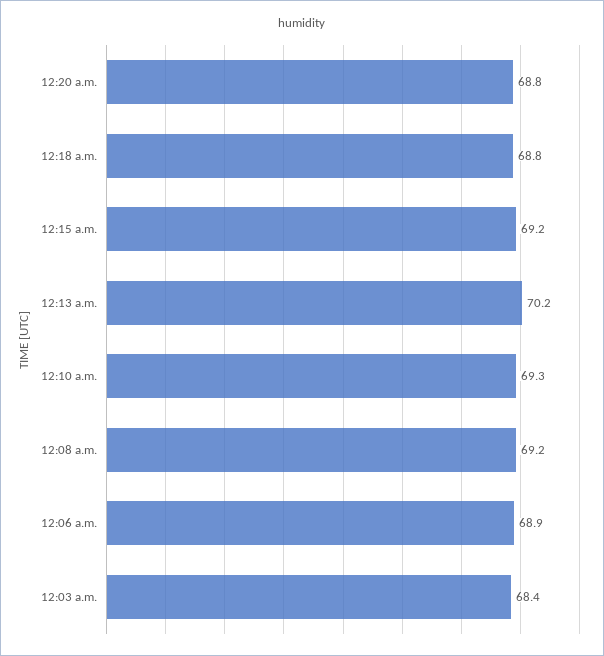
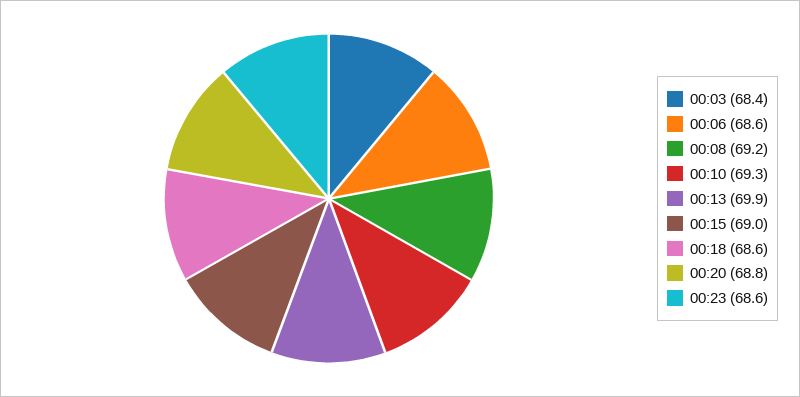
12:18 a.m.: 68.8 -> 68.6
12:15 a.m.: 69.2 -> 69
12:13 a.m.: 70.2 -> 69.9
12:06 a.m.: 68.9 -> 68.6
00:23: none -> 68.6

